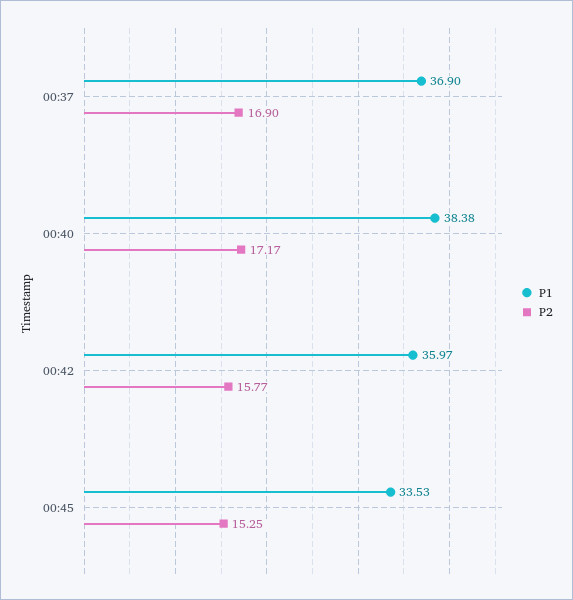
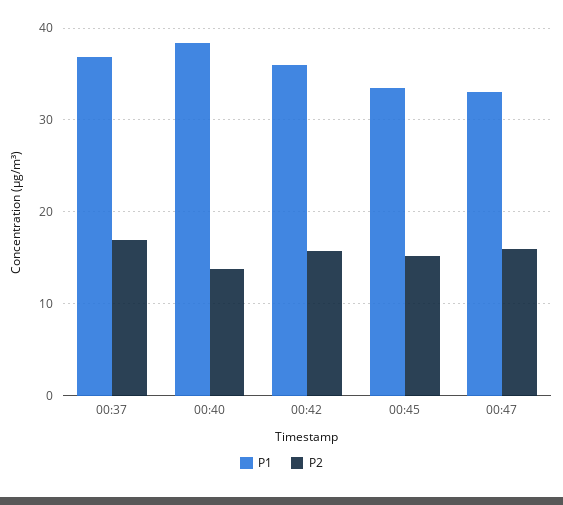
P2, 00:40: 17.17 -> 14
P1, 00:47: none -> 33
P2, 00:47: none -> 16

